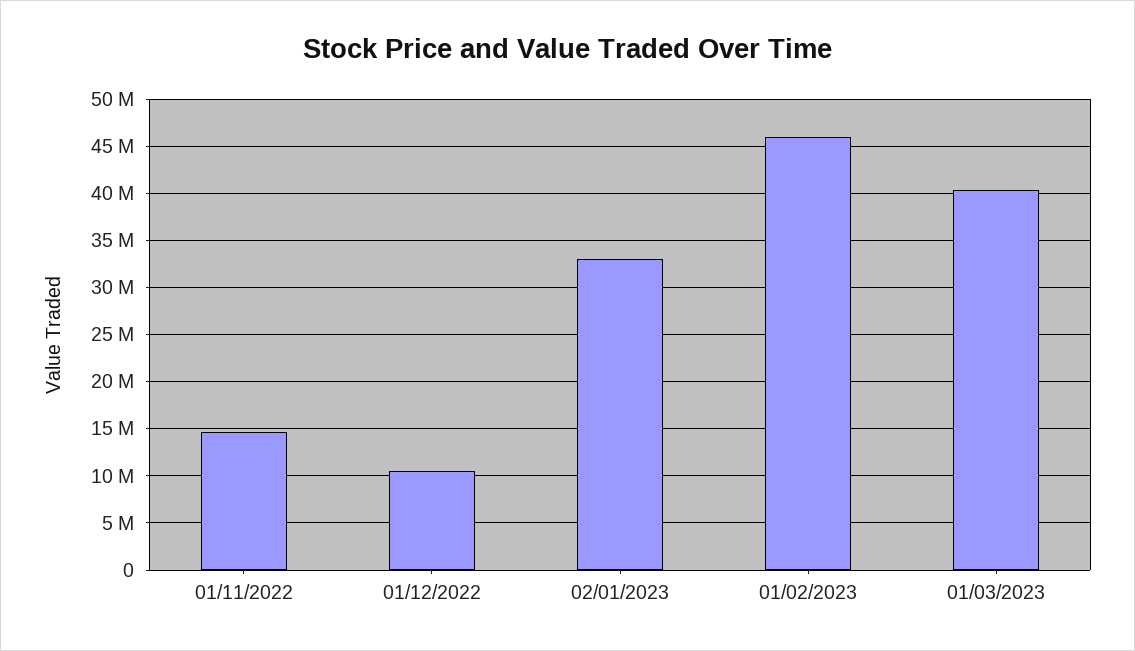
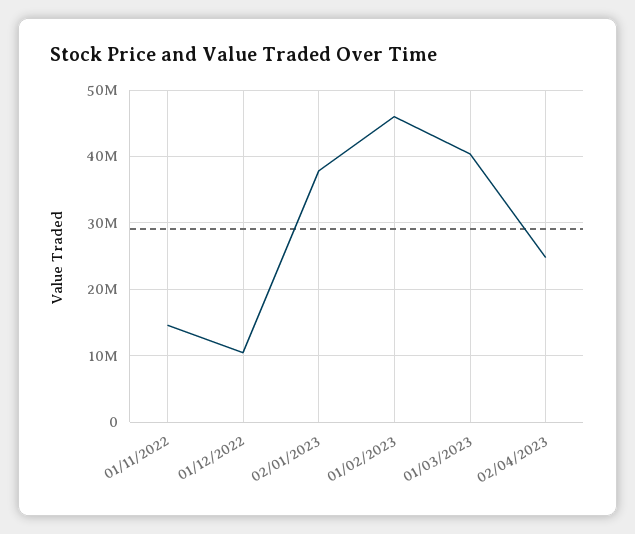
02/01/2023: 33000000 -> 38000000
02/04/2023: none -> 25000000

